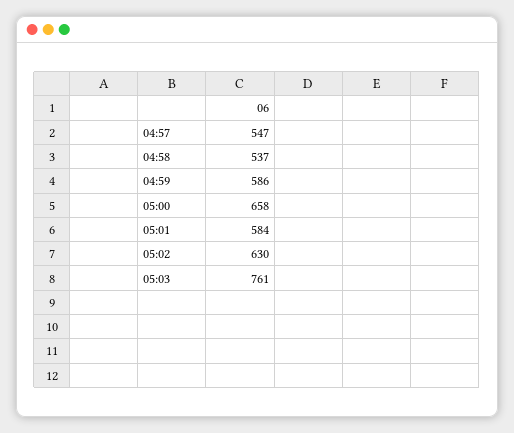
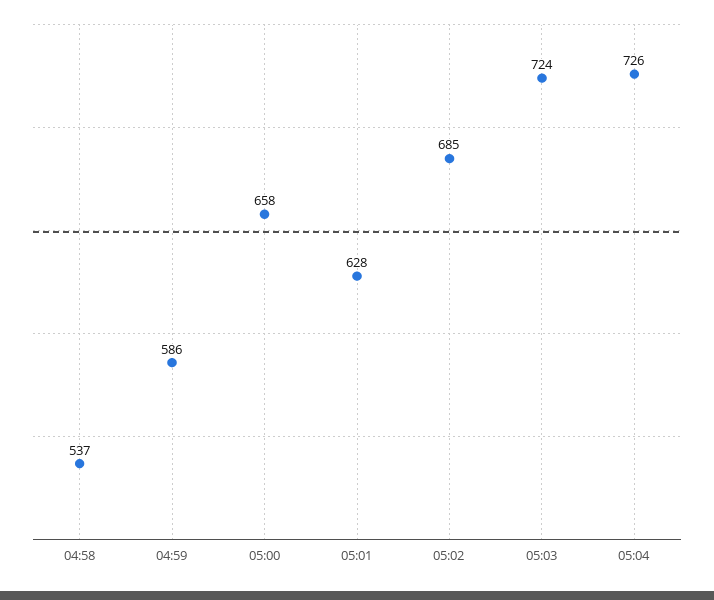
04:57: 547 -> none
05:01: 584 -> 628
05:02: 630 -> 685
05:03: 761 -> 724
05:04: none -> 726

